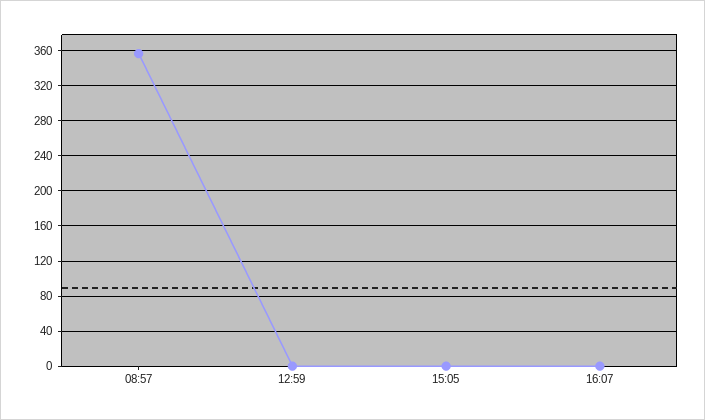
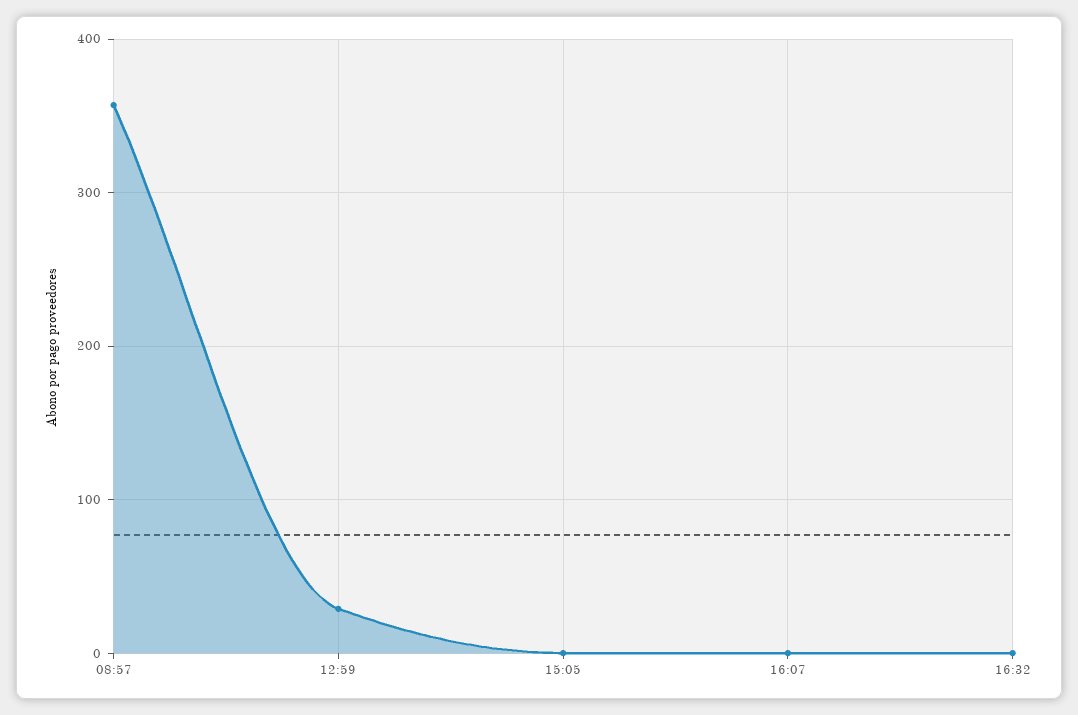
12:59: 0 -> 30
16:32: none -> 0

